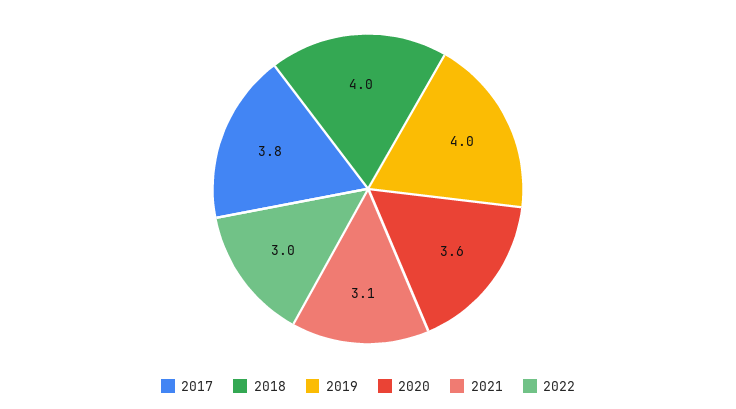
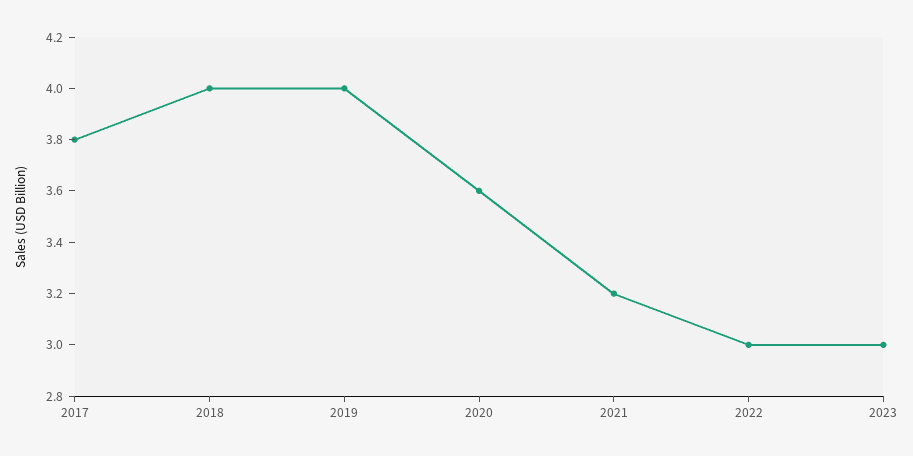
2021: 3.1 -> 3.2
2023: none -> 3

